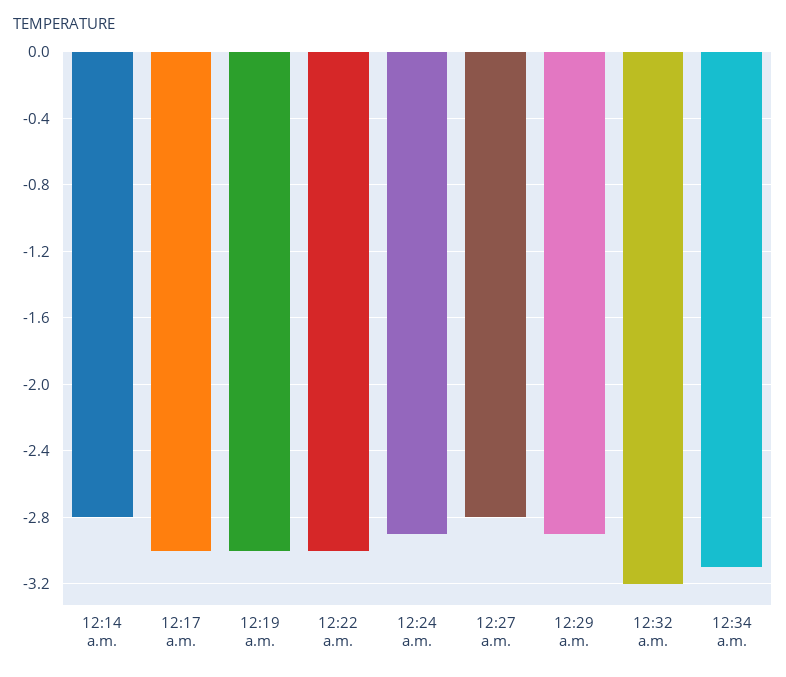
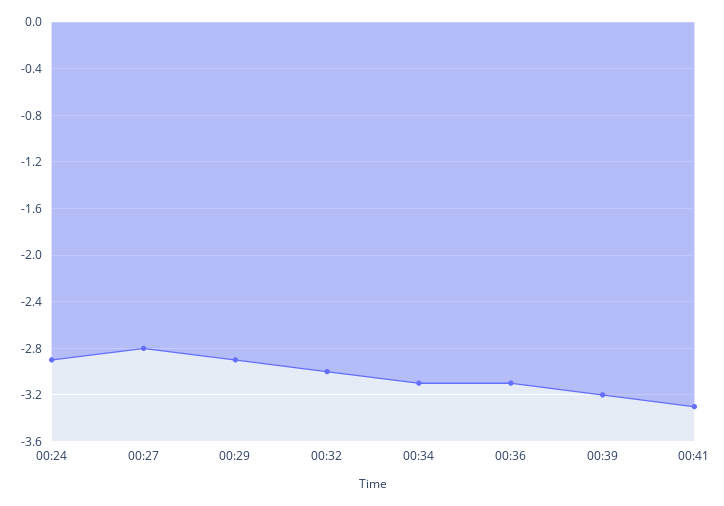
12:14 a.m.: -2.8 -> none
12:17 a.m.: -3 -> none
12:19 a.m.: -3 -> none
12:22 a.m.: -3 -> none
12:32 a.m.: -3.2 -> -3
00:36: none -> -3.1
00:39: none -> -3.2
00:41: none -> -3.3

